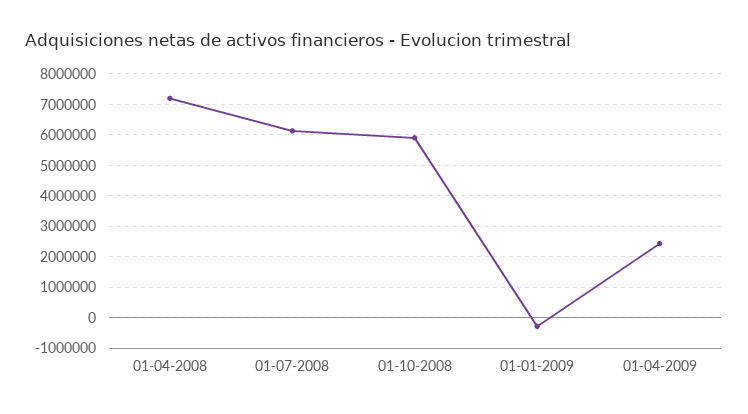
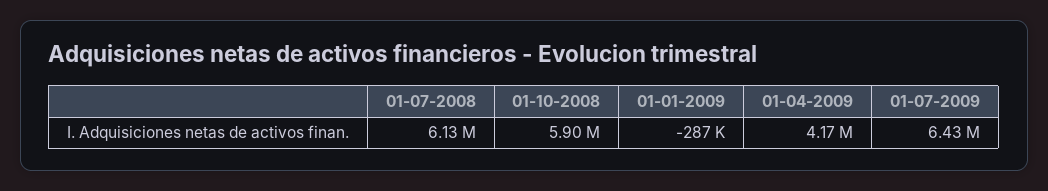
01-04-2008: 7200000 -> none
01-04-2009: 2400000 -> 4170000
01-07-2009: none -> 6430000

